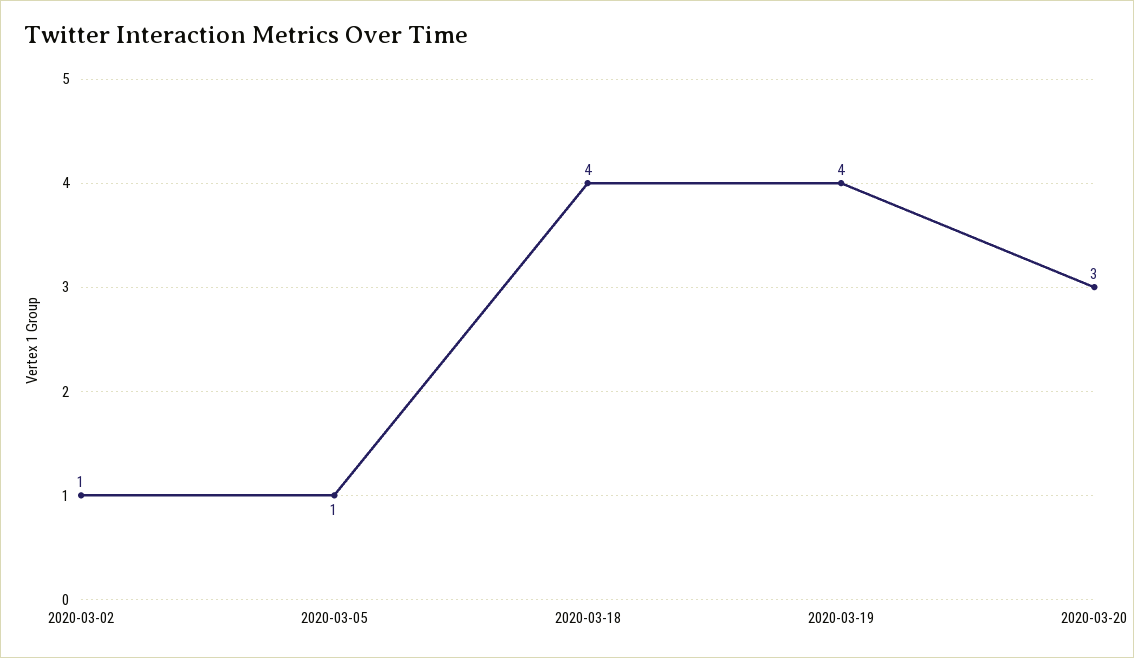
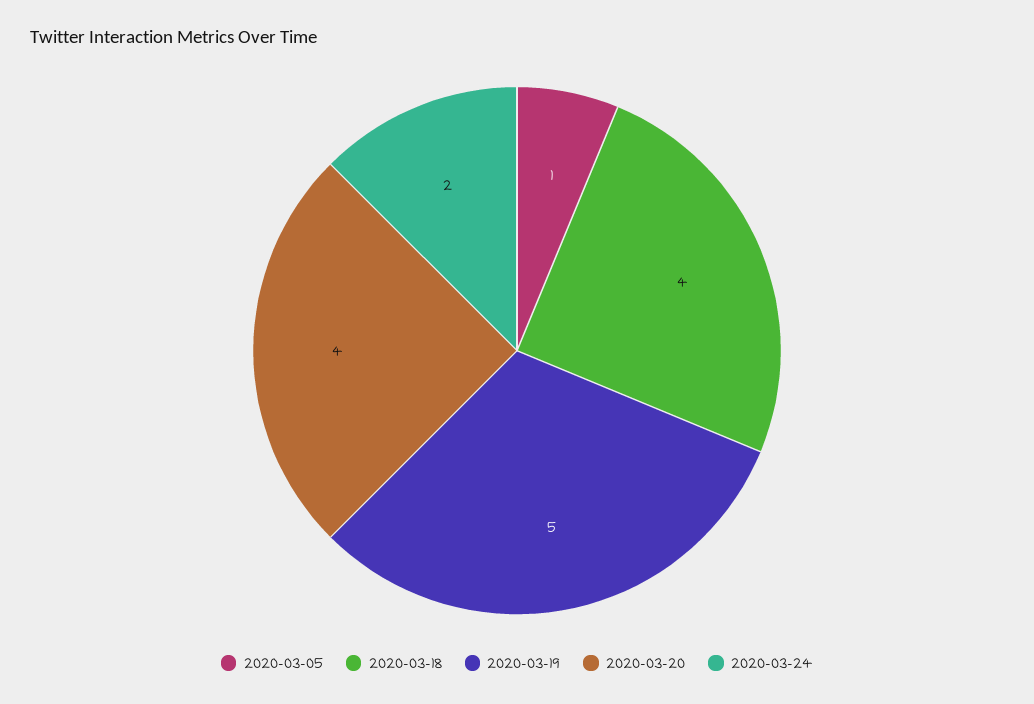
2020-03-02: 1 -> none
2020-03-19: 4 -> 5
2020-03-20: 3 -> 4
2020-03-24: none -> 2

